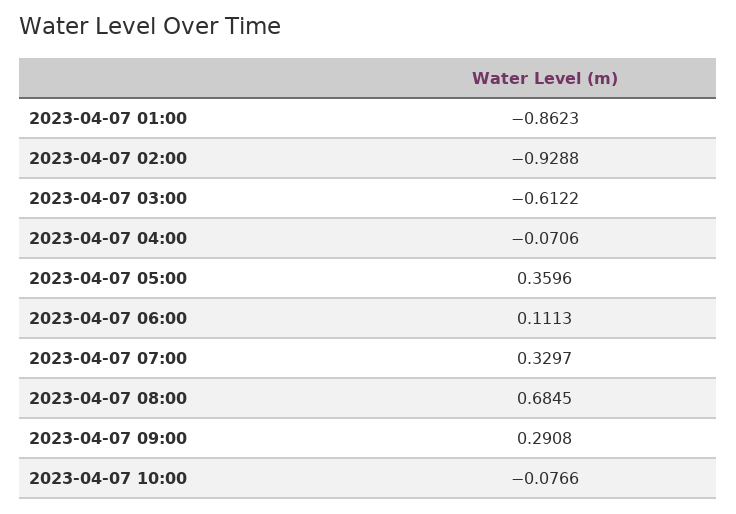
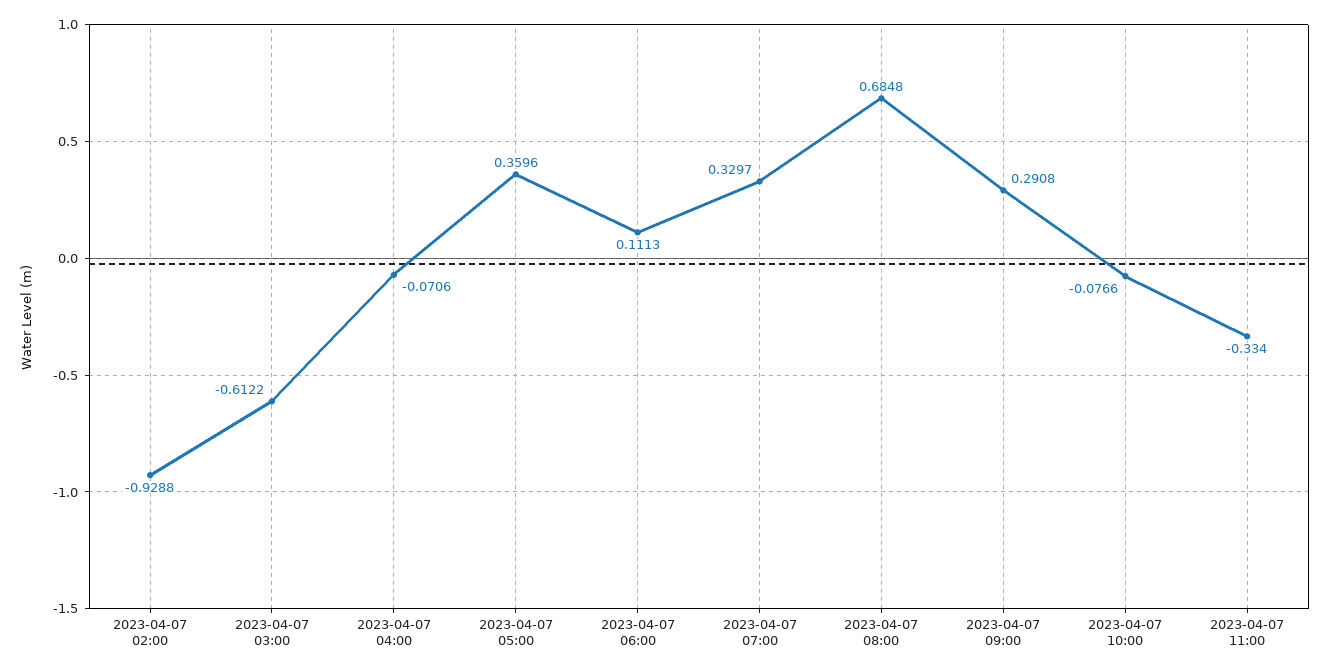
2023-04-07 01:00: -0.8623 -> none
2023-04-07 08:00: 0.6845 -> 0.6848
2023-04-07 11:00: none -> -0.334

